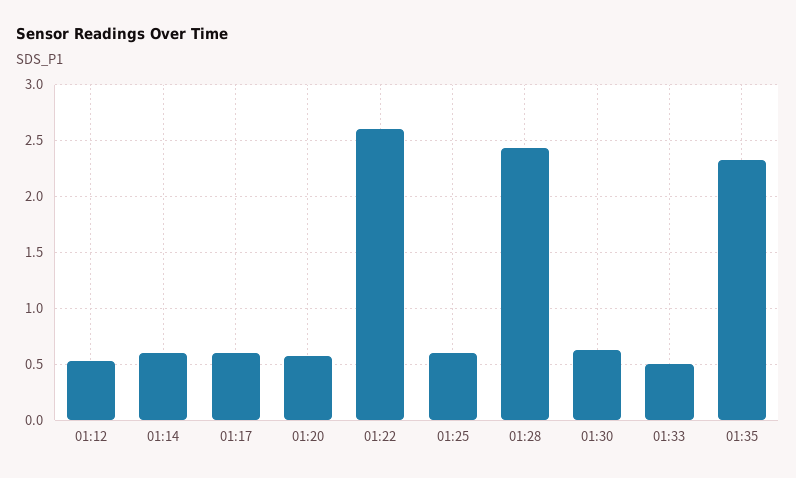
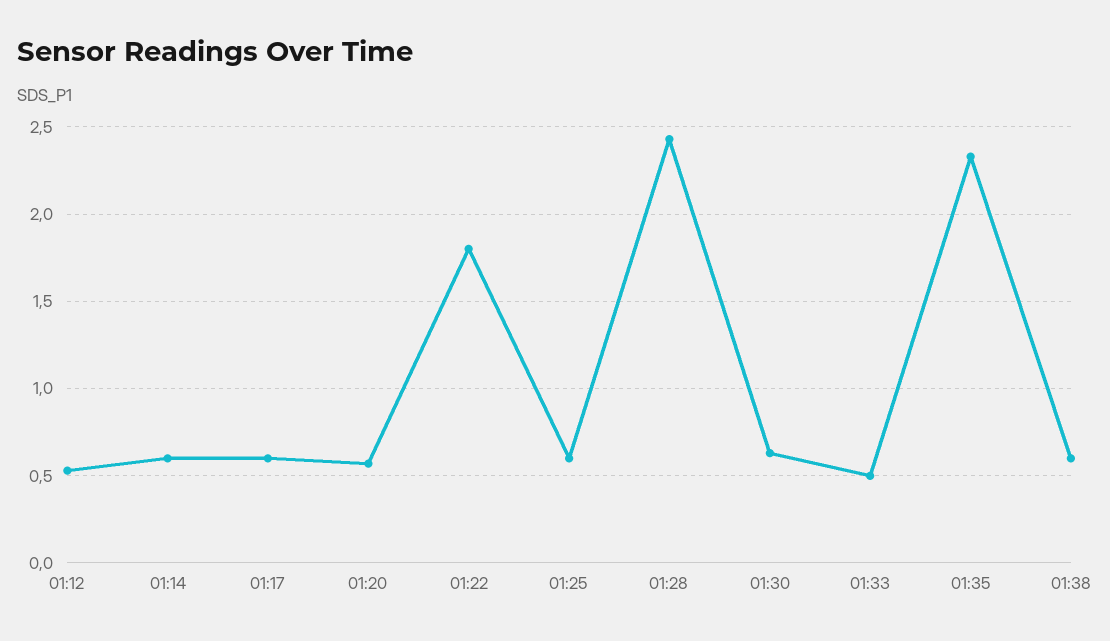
01:22: 2.6 -> 1.8
01:38: none -> 0.6

